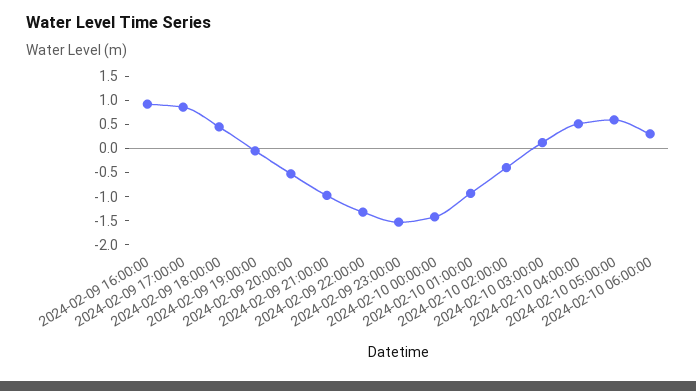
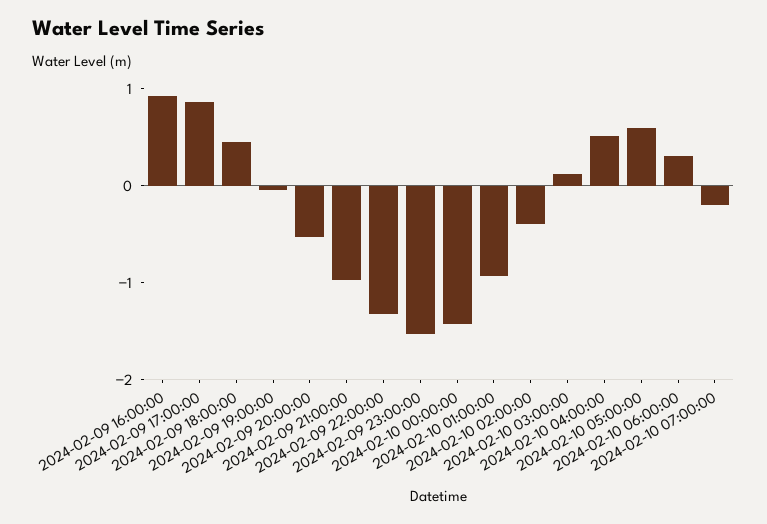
2024-02-10 07:00:00: none -> -0.2

